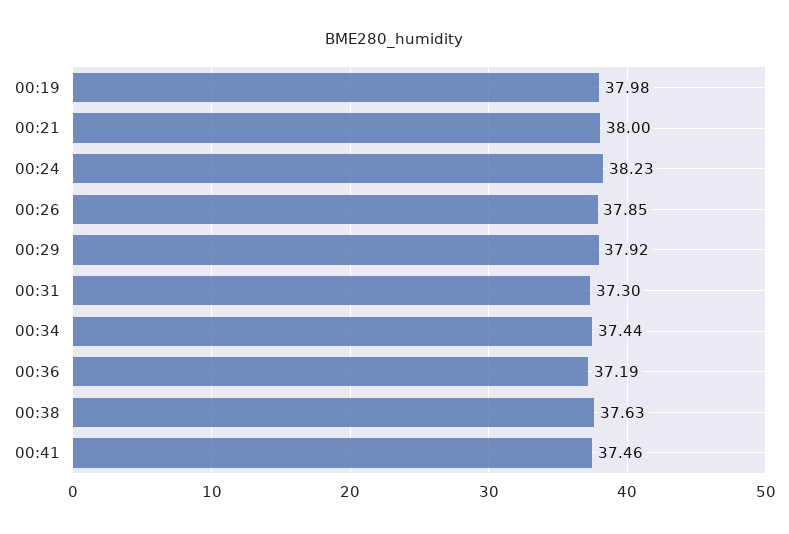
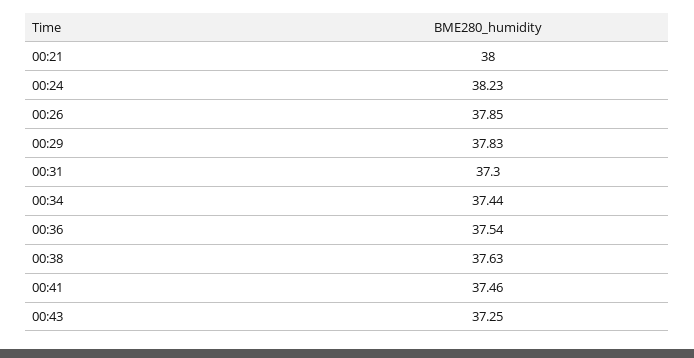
00:19: 37.98 -> none
00:29: 37.92 -> 37.83
00:36: 37.19 -> 37.54
00:43: none -> 37.25

